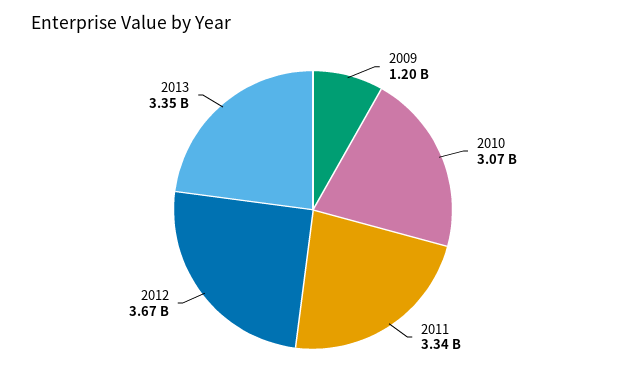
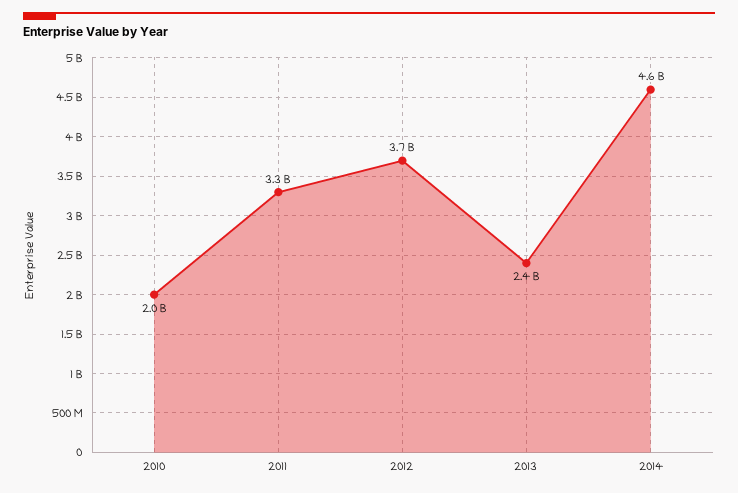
2009: 1200000000 -> none
2010: 3070000000 -> 2000000000
2013: 3350000000 -> 2400000000
2014: none -> 4600000000

